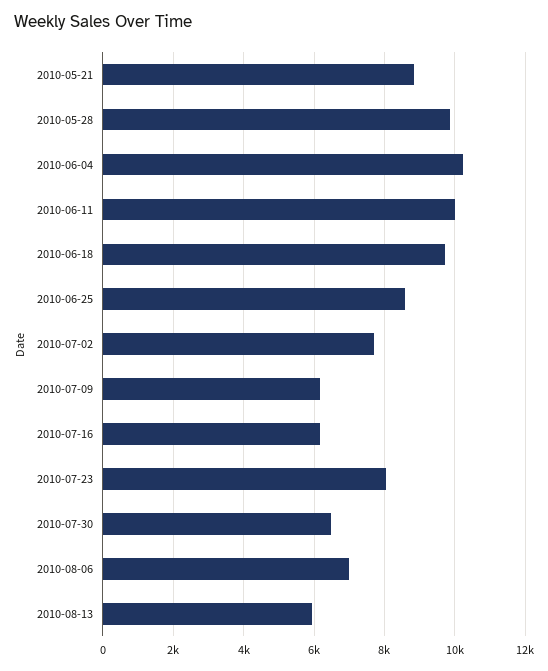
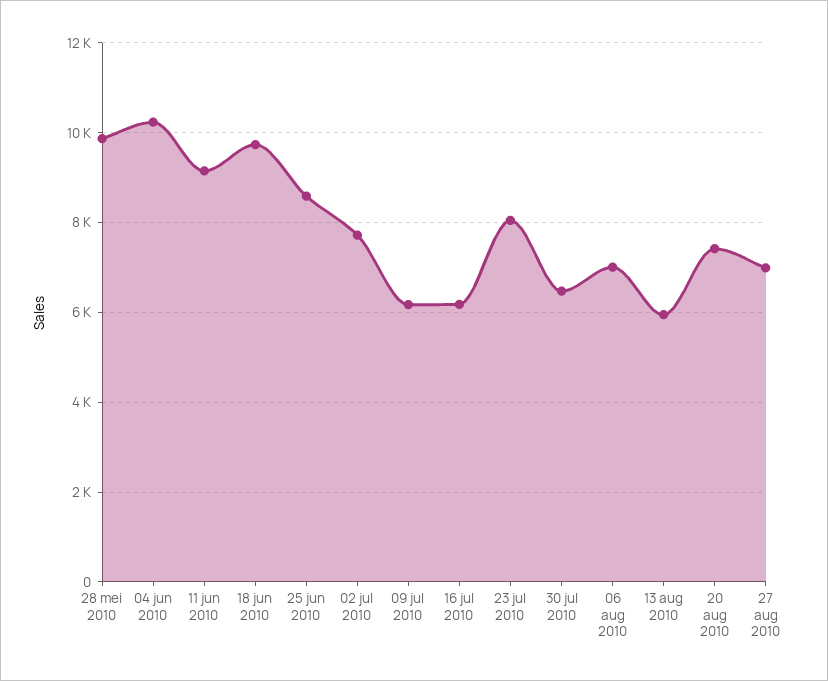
2010-05-21: 8800 -> none
2010-06-11: 10000 -> 9200
20 aug 2010: none -> 7400
27 aug 2010: none -> 7000

